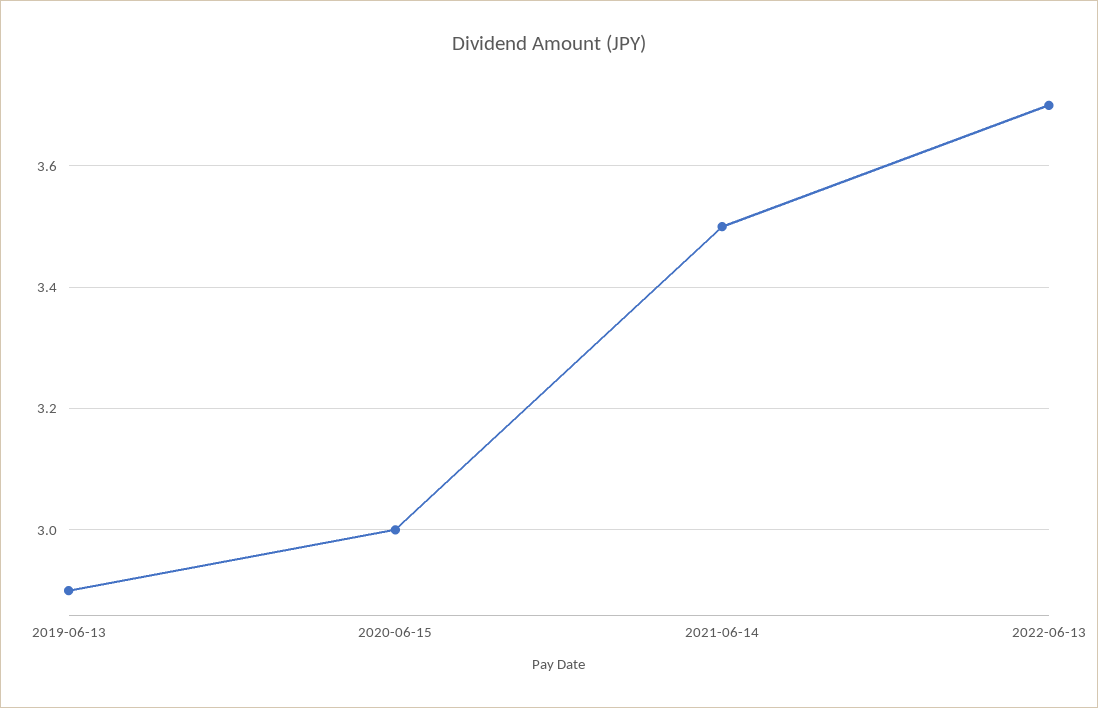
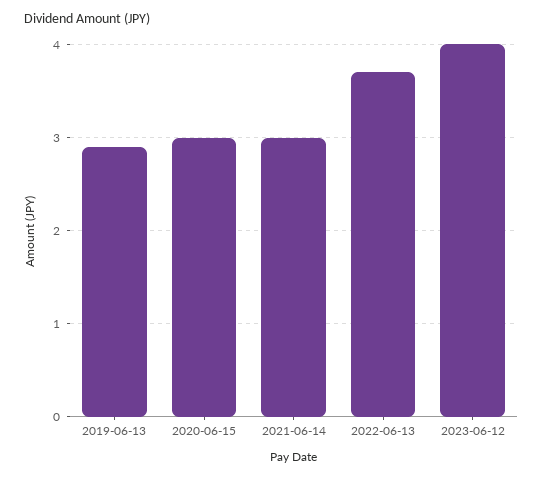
2021-06-14: 3.5 -> 3
2023-06-12: none -> 4

